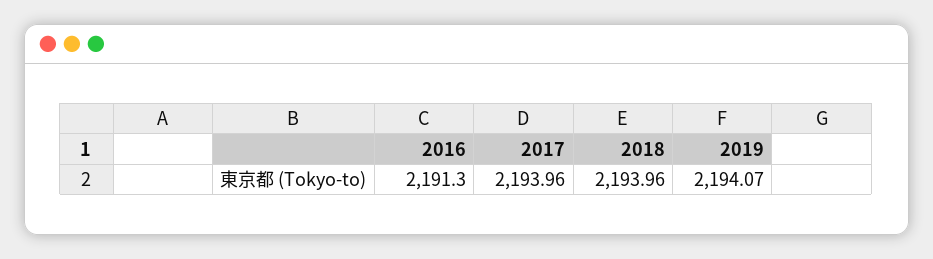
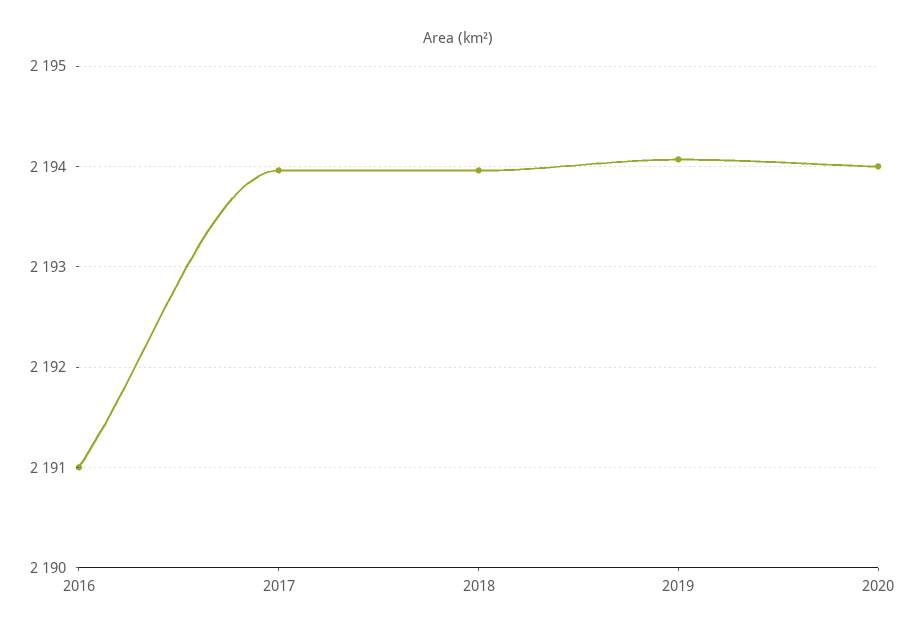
2016: 2191.3 -> 2191
2020: none -> 2194

